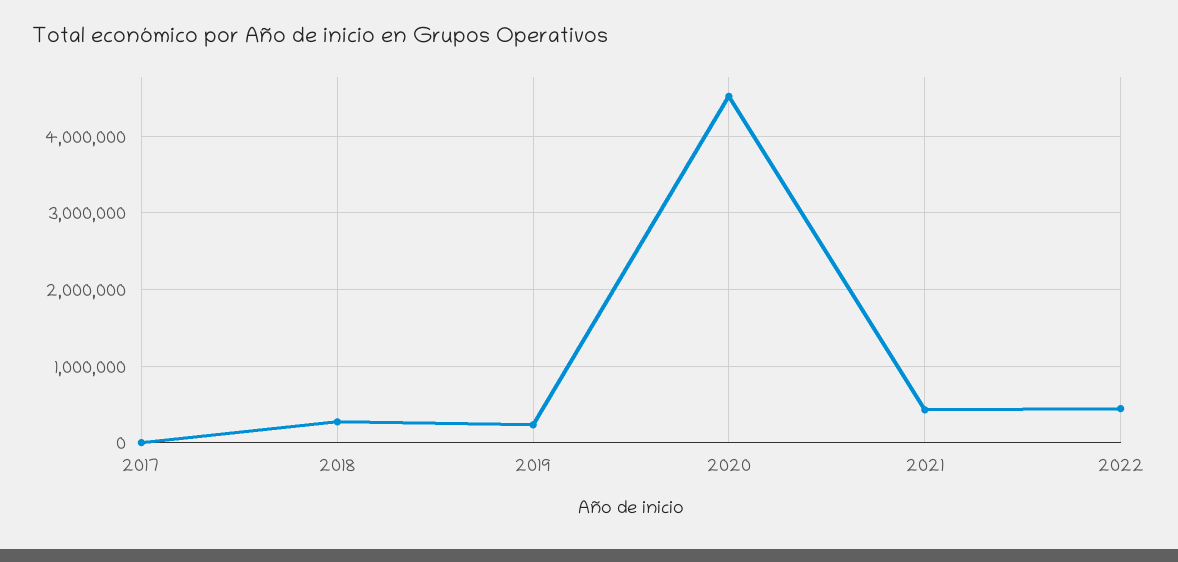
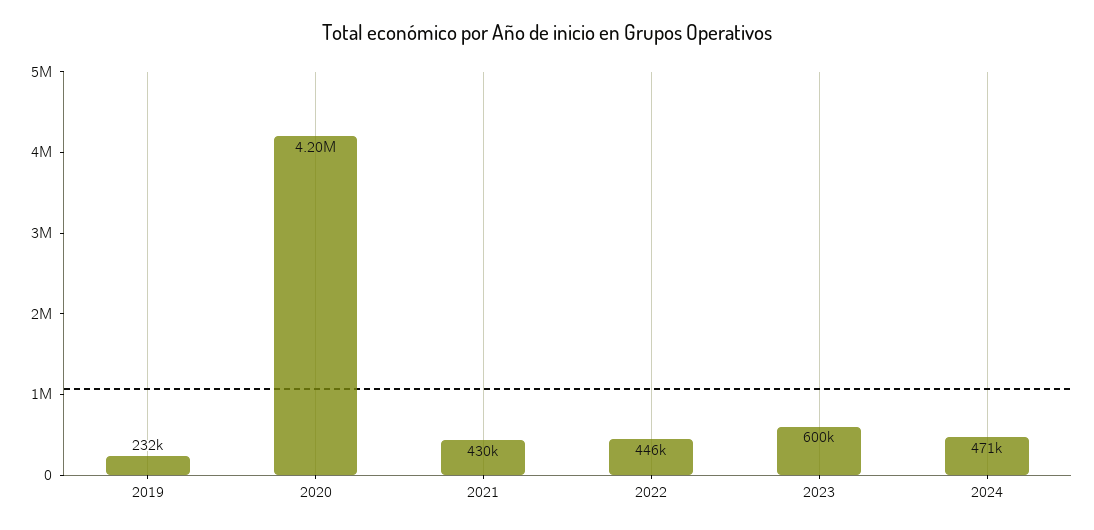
2017: 0 -> none
2018: 300000 -> none
2020: 4500000 -> 4200000
2023: none -> 600000
2024: none -> 471000

